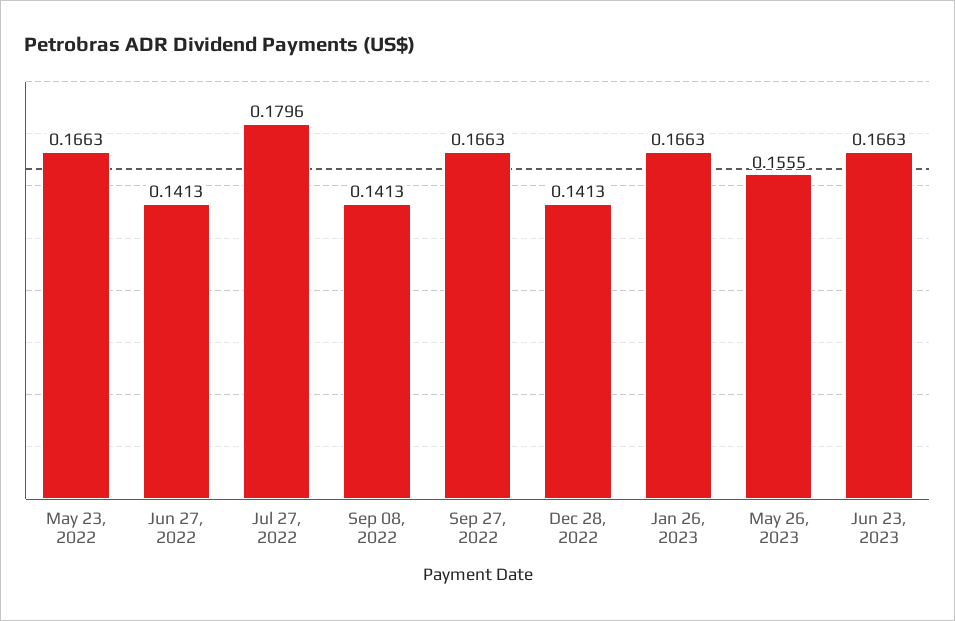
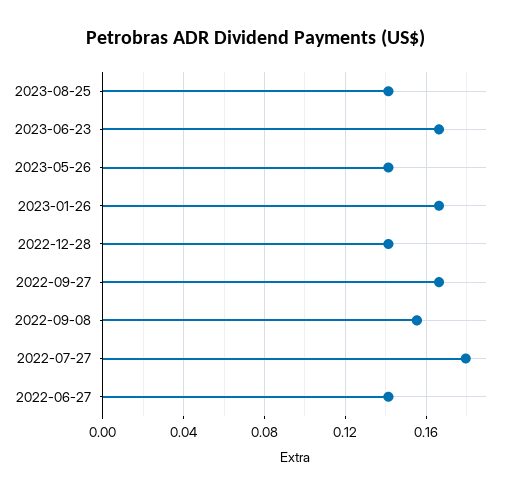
May 23, 2022: 0.1663 -> none
Sep 08, 2022: 0.1413 -> 0.155
May 26, 2023: 0.1555 -> 0.14
2023-08-25: none -> 0.14

